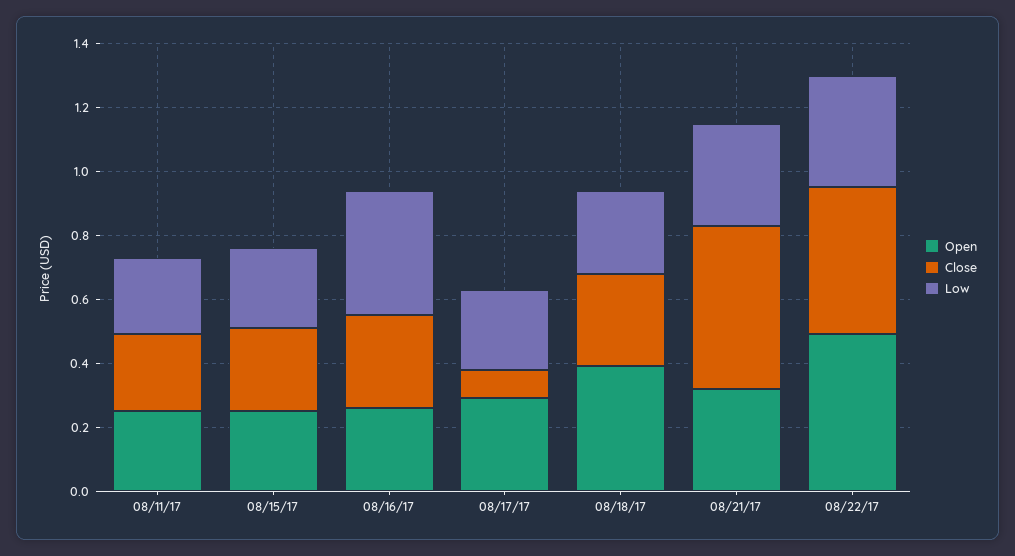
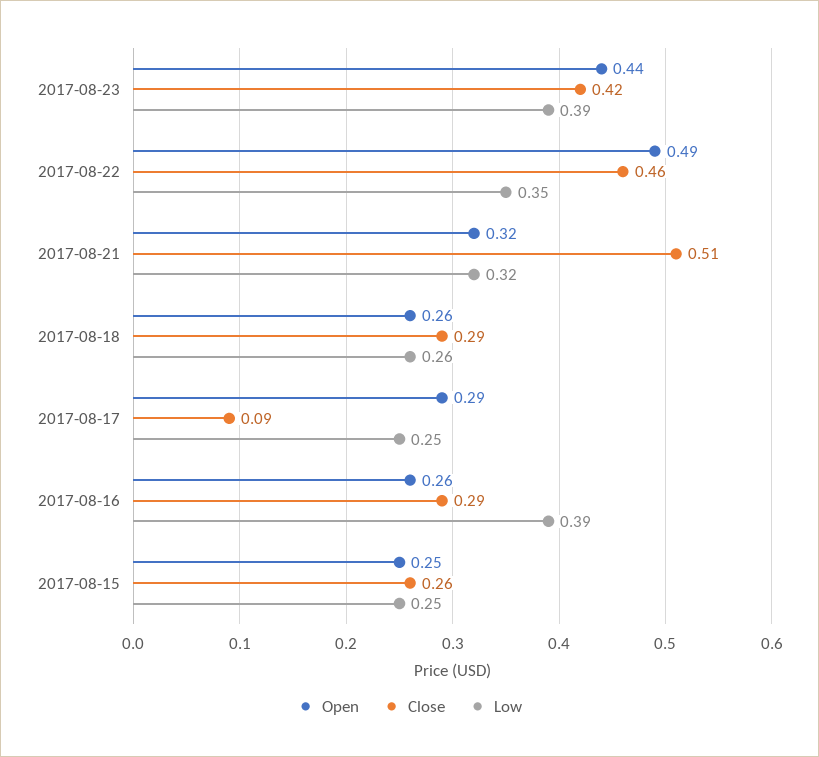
Open, 08/11/17: 0.25 -> none
Close, 08/11/17: 0.25 -> none
Low, 08/11/17: 0.25 -> none
Open, 08/18/17: 0.4 -> 0.26
Open, 2017-08-23: none -> 0.44
Close, 2017-08-23: none -> 0.42
Low, 2017-08-23: none -> 0.39

